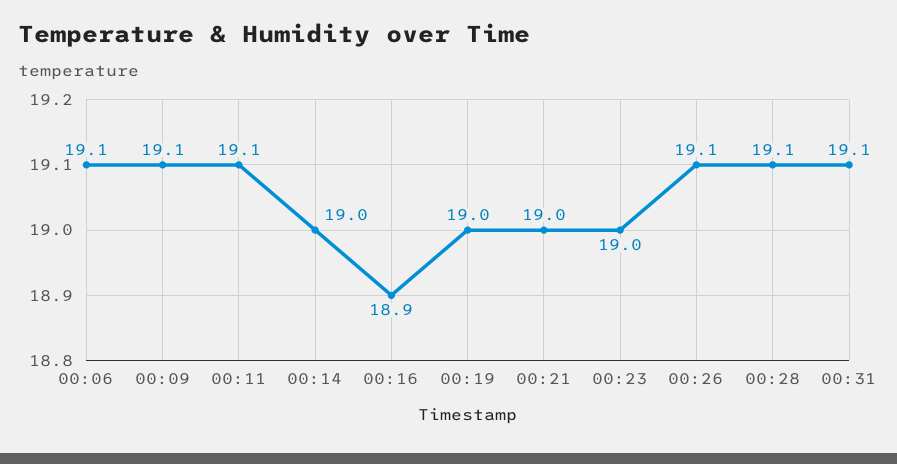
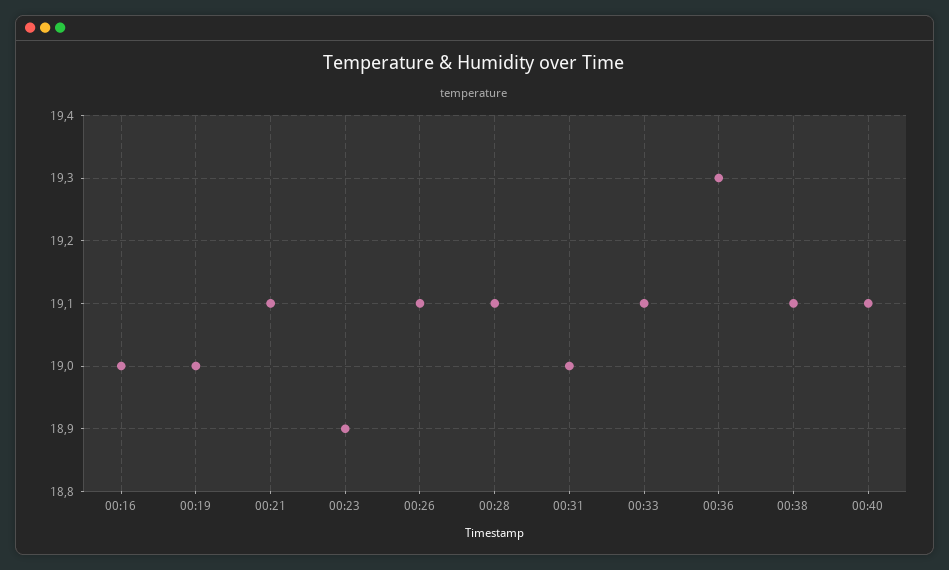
00:06: 19.1 -> none
00:09: 19.1 -> none
00:11: 19.1 -> none
00:14: 19 -> none
00:16: 18.9 -> 19
00:21: 19 -> 19.1
00:23: 19 -> 18.9
00:31: 19.1 -> 19
00:33: none -> 19.1
00:36: none -> 19.3
00:38: none -> 19.1
00:40: none -> 19.1

